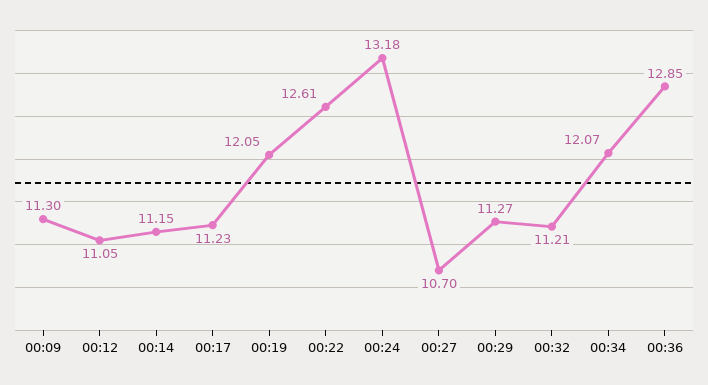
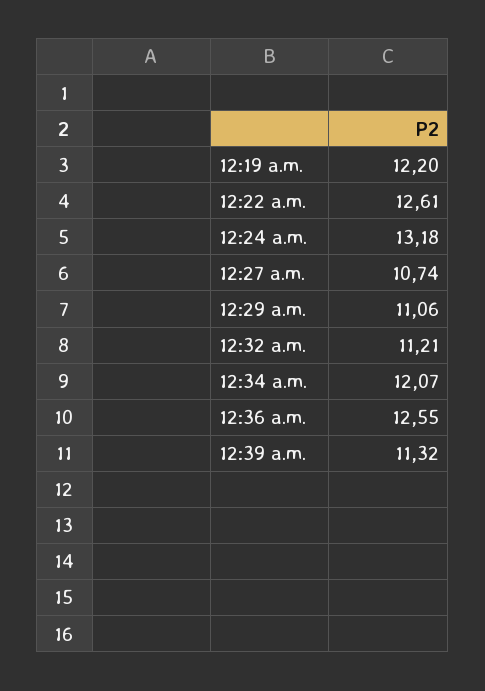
00:09: 11.3 -> none
00:12: 11.05 -> none
00:14: 11.15 -> none
00:17: 11.23 -> none
00:19: 12.05 -> 12.2
00:27: 10.7 -> 10.74
00:29: 11.27 -> 11.06
00:36: 12.85 -> 12.55
12:39 a.m.: none -> 11.32

